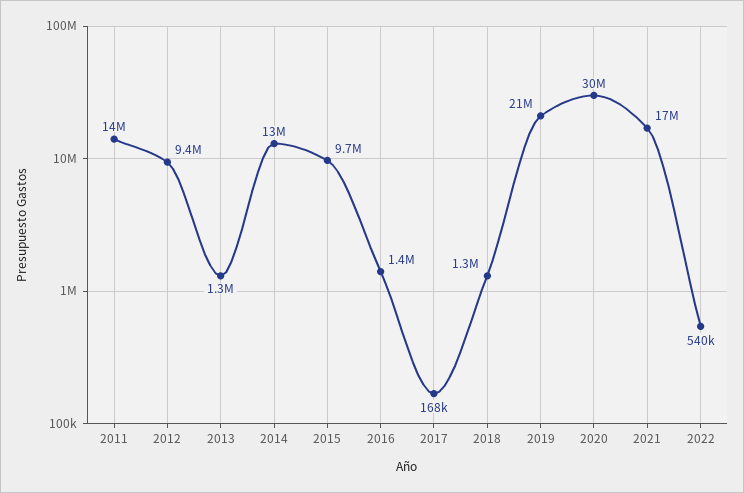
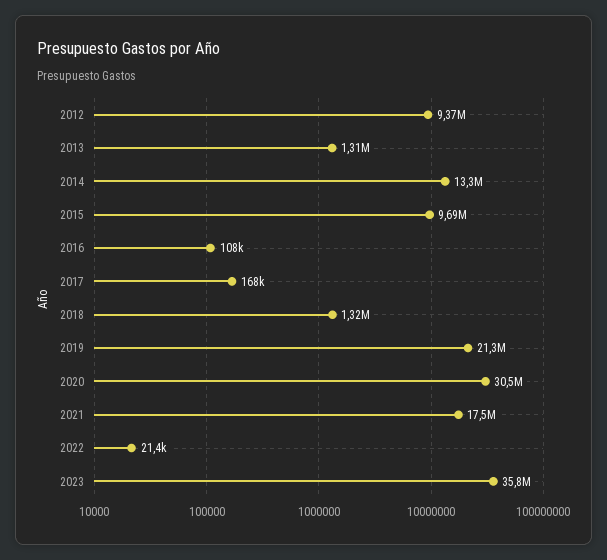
2011: 14000000 -> none
2016: 1400000 -> 108000
2022: 540000 -> 21400
2023: none -> 35800000

